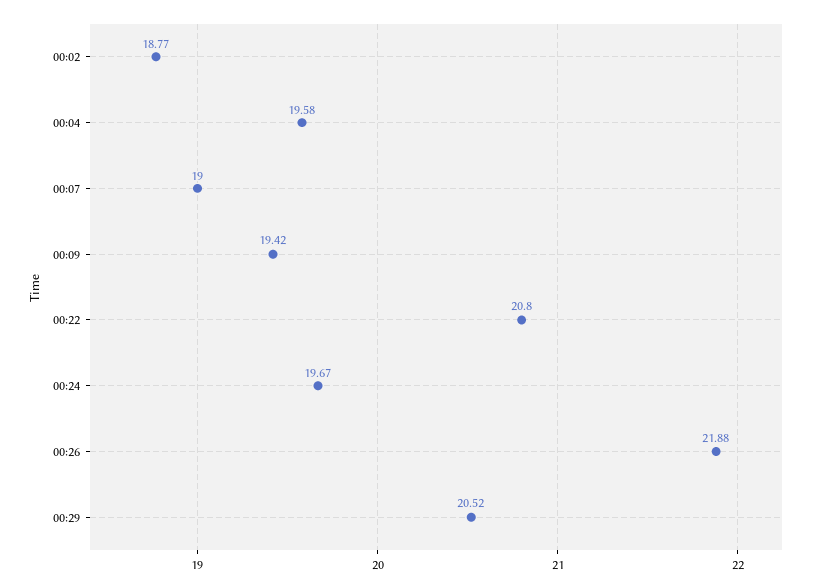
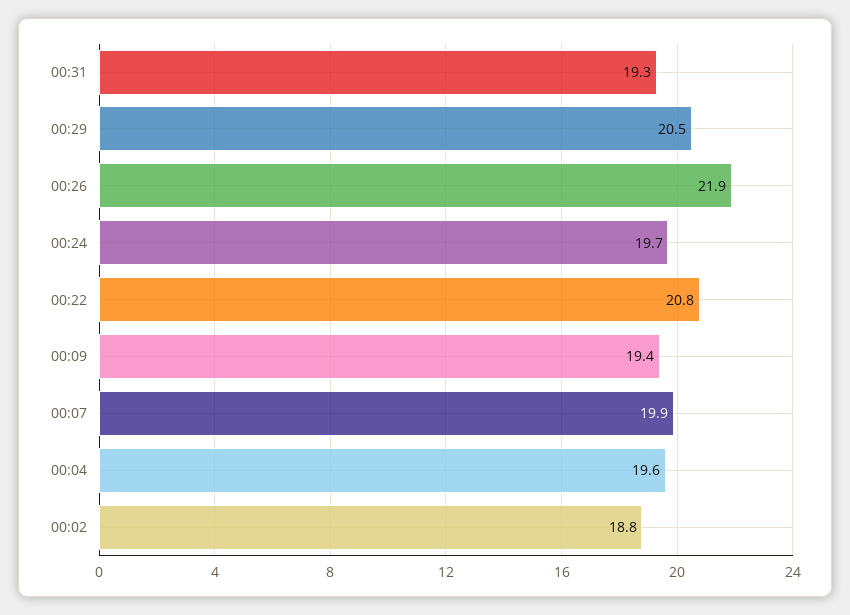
00:07: 19 -> 19.9
00:31: none -> 19.3

